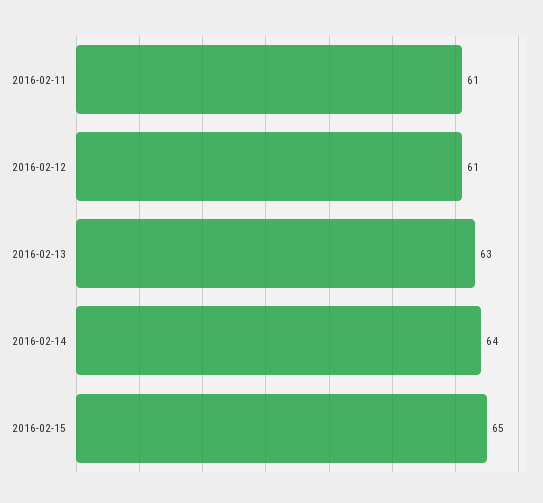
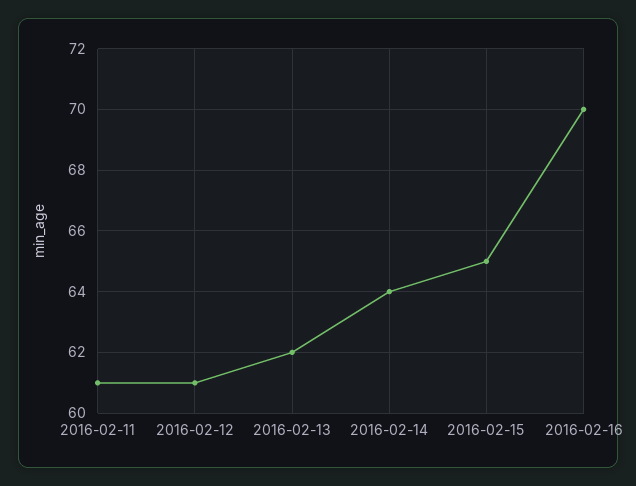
2016-02-13: 63 -> 62
2016-02-16: none -> 70

